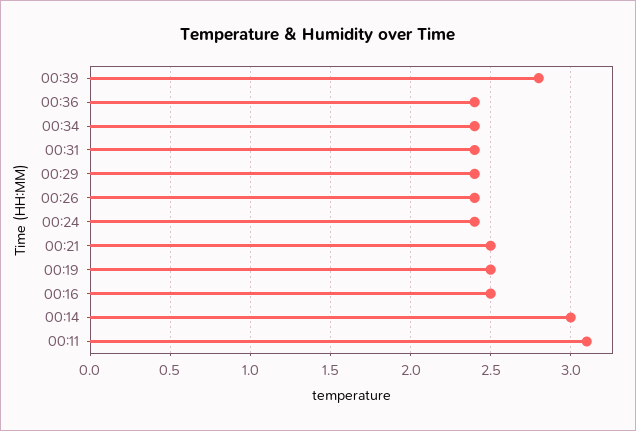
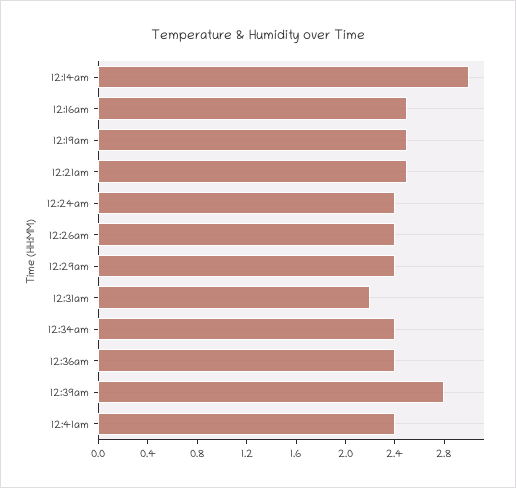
00:31: 2.4 -> 2.2
00:11: 3.1 -> none
12:41am: none -> 2.4

